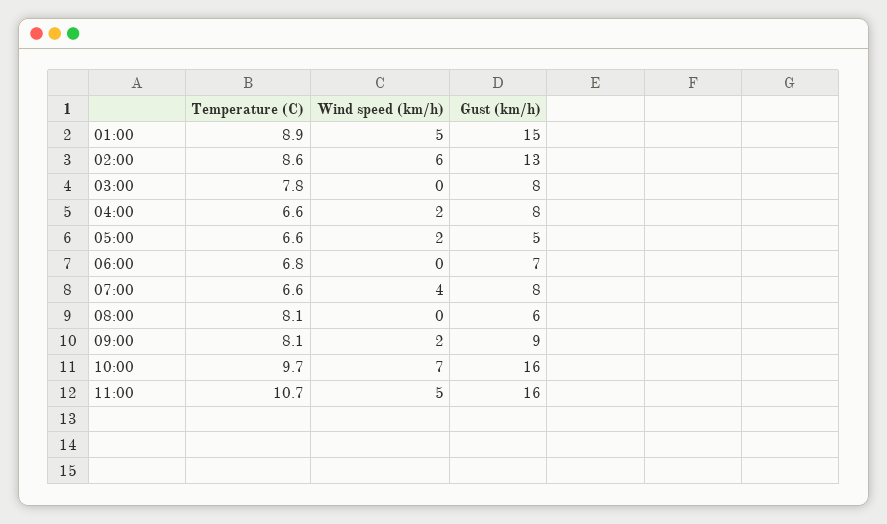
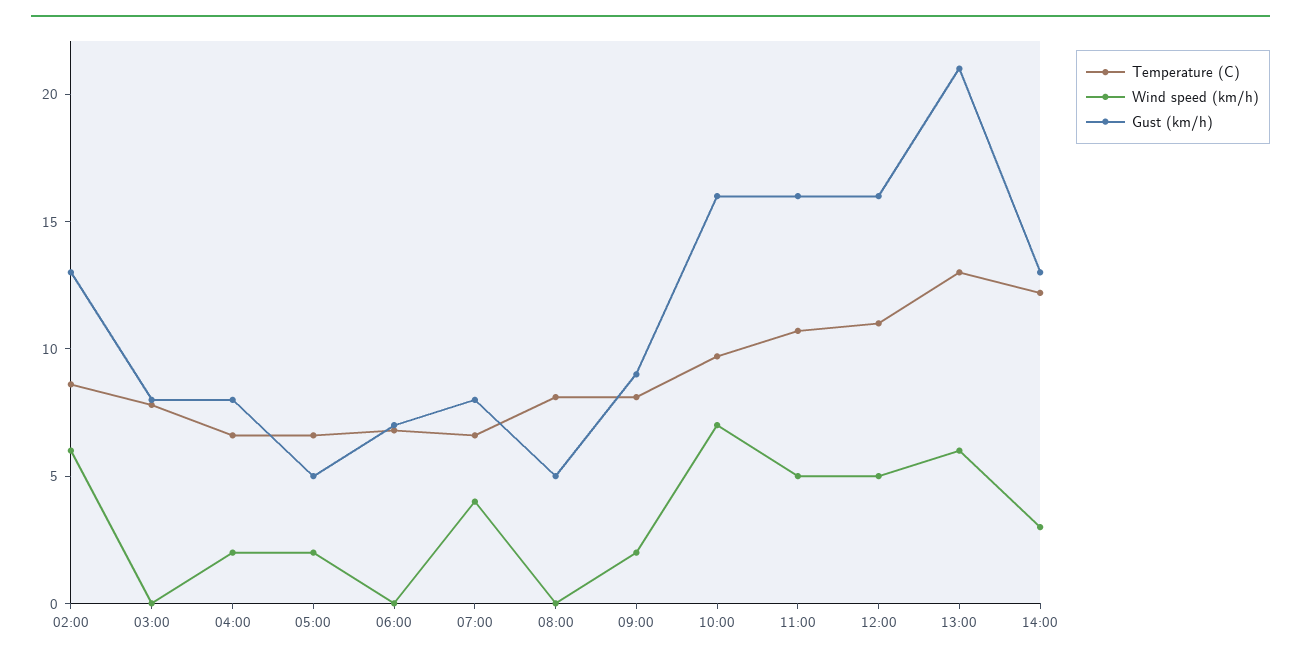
Temperature (C), 01:00: 8.9 -> none
Wind speed (km/h), 01:00: 5 -> none
Gust (km/h), 01:00: 15 -> none
Gust (km/h), 08:00: 6 -> 5
Temperature (C), 12:00: none -> 11
Wind speed (km/h), 12:00: none -> 5
Gust (km/h), 12:00: none -> 16
Temperature (C), 13:00: none -> 13
Wind speed (km/h), 13:00: none -> 6
Gust (km/h), 13:00: none -> 21
Temperature (C), 14:00: none -> 12
Wind speed (km/h), 14:00: none -> 3
Gust (km/h), 14:00: none -> 13

